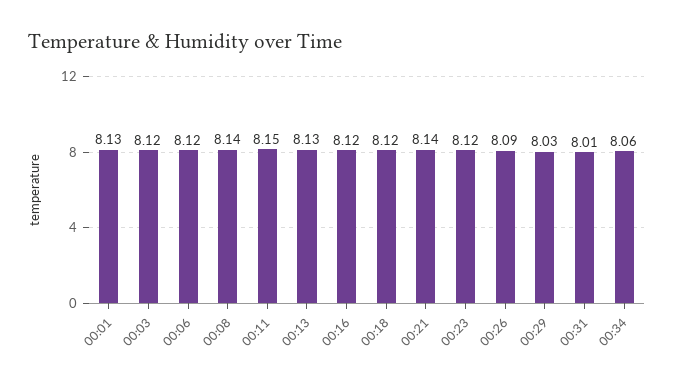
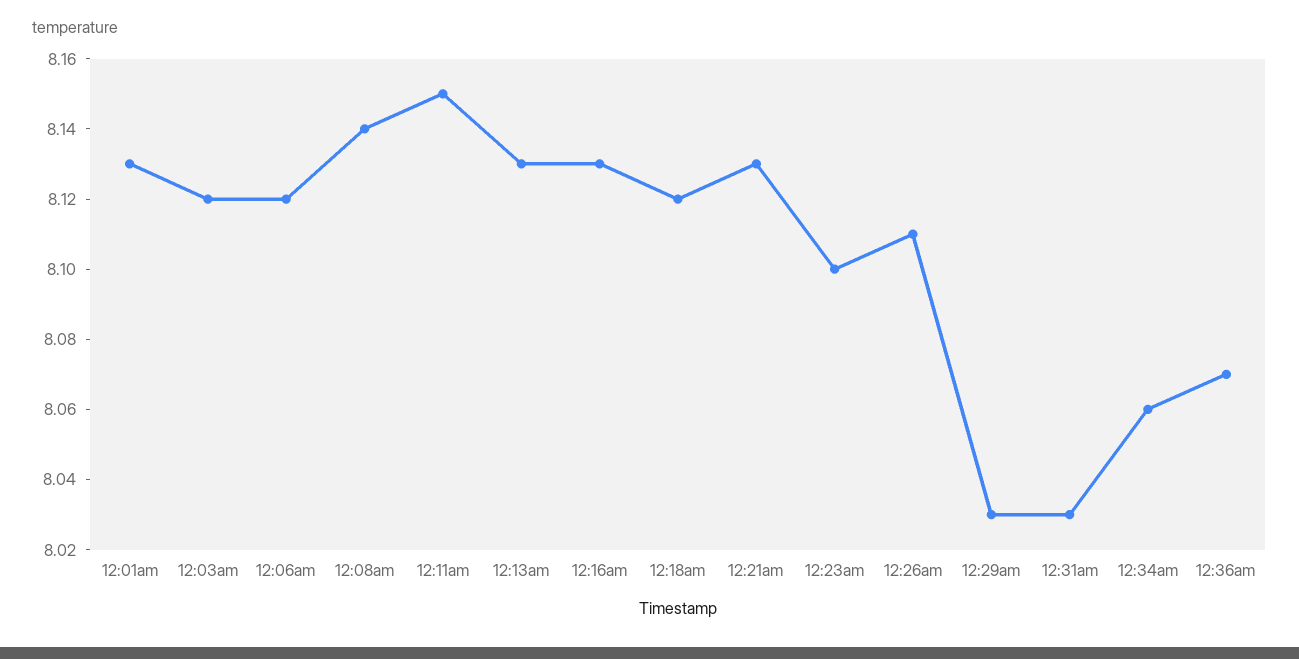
00:16: 8.12 -> 8.13
00:21: 8.14 -> 8.13
00:23: 8.12 -> 8.1
00:26: 8.09 -> 8.11
00:31: 8.01 -> 8.03
12:36am: none -> 8.07

